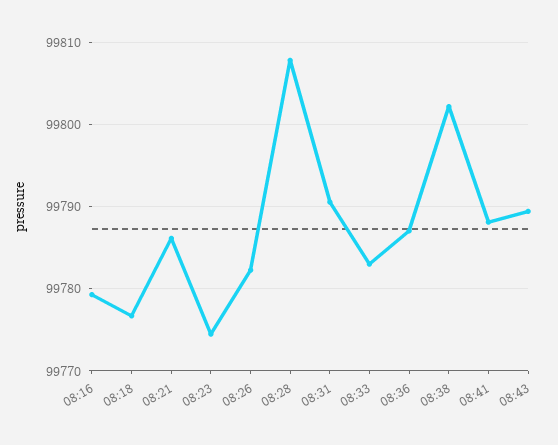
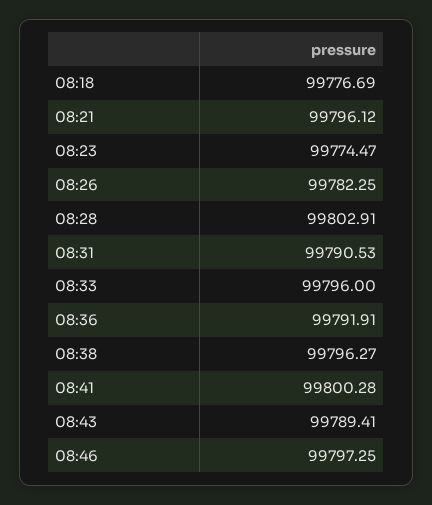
08:16: 99779 -> none
08:21: 99786 -> 99796.12
08:28: 99808 -> 99802.91
08:33: 99783 -> 99796
08:36: 99787 -> 99791.91
08:38: 99802 -> 99796.27
08:41: 99788 -> 99800.28
08:46: none -> 99797.25

